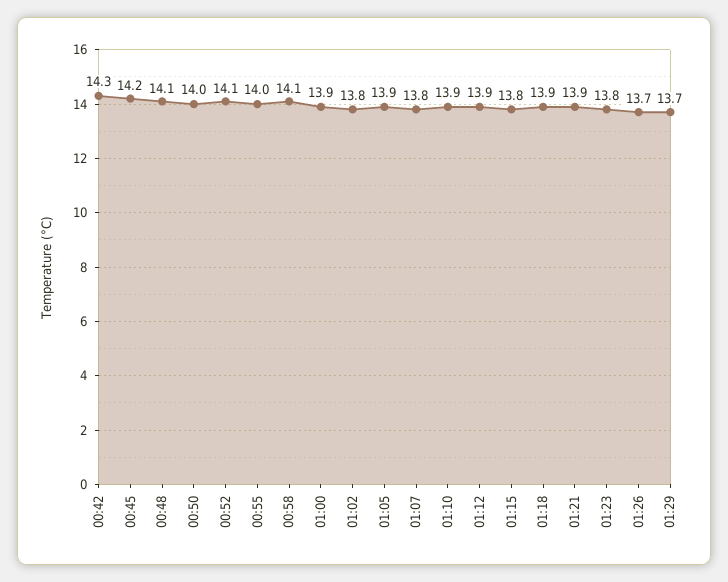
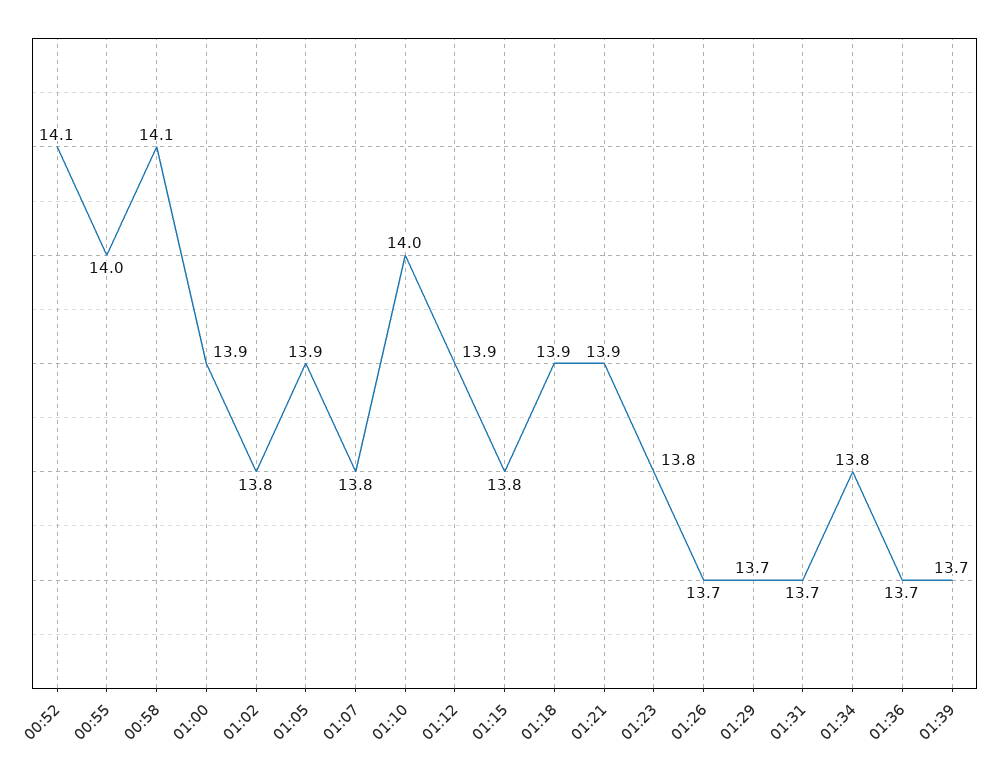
00:42: 14.3 -> none
00:45: 14.2 -> none
00:48: 14.1 -> none
00:50: 14 -> none
01:10: 13.9 -> 14
01:31: none -> 13.7
01:34: none -> 13.8
01:36: none -> 13.7
01:39: none -> 13.7

